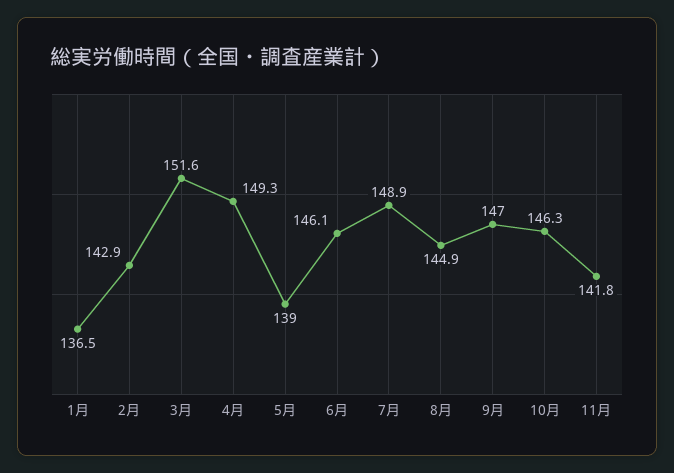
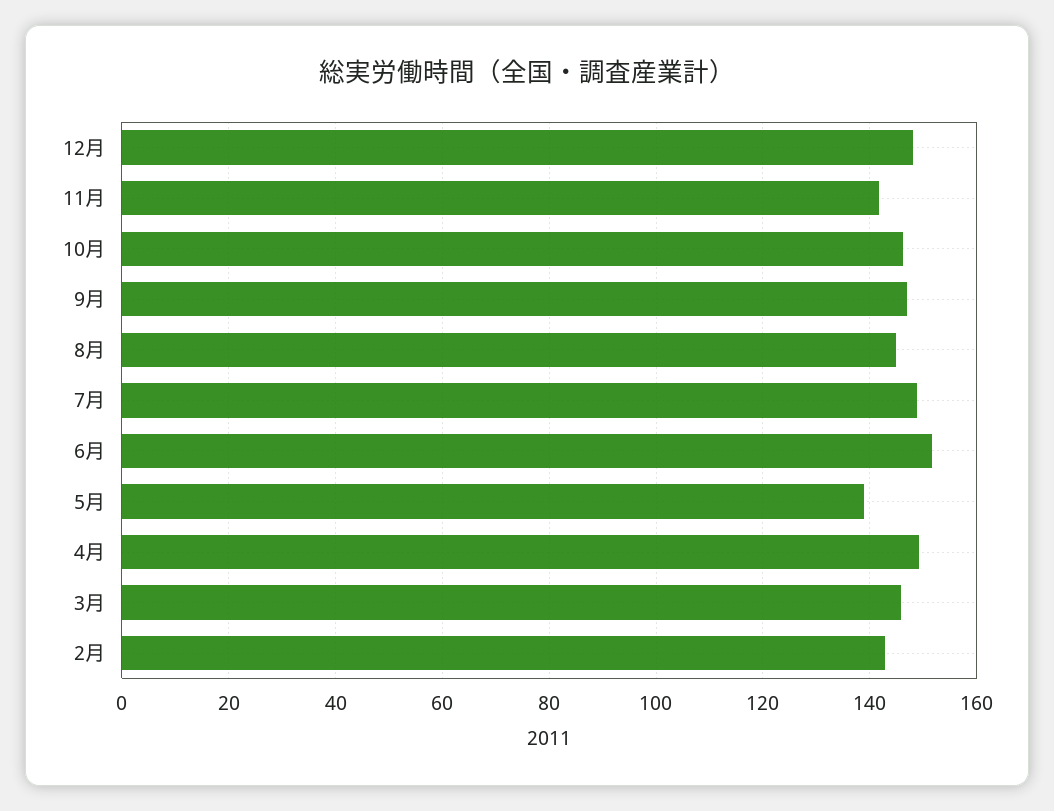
1月: 136.5 -> none
3月: 151.6 -> 146
6月: 146.1 -> 152
12月: none -> 148

